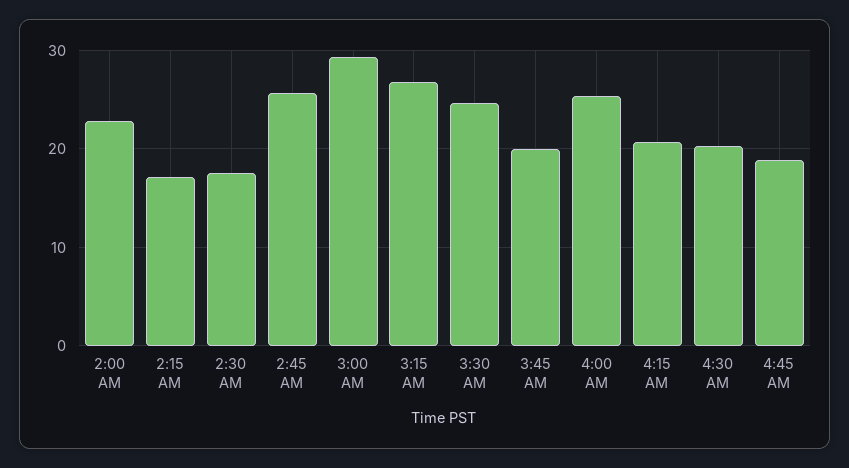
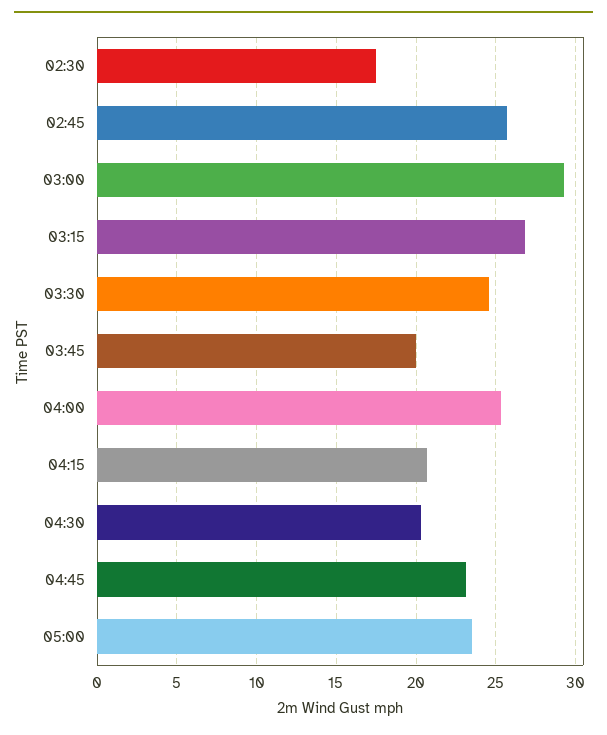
2:00 AM: 23 -> none
2:15 AM: 17 -> none
4:45 AM: 19 -> 23
05:00: none -> 23.5

